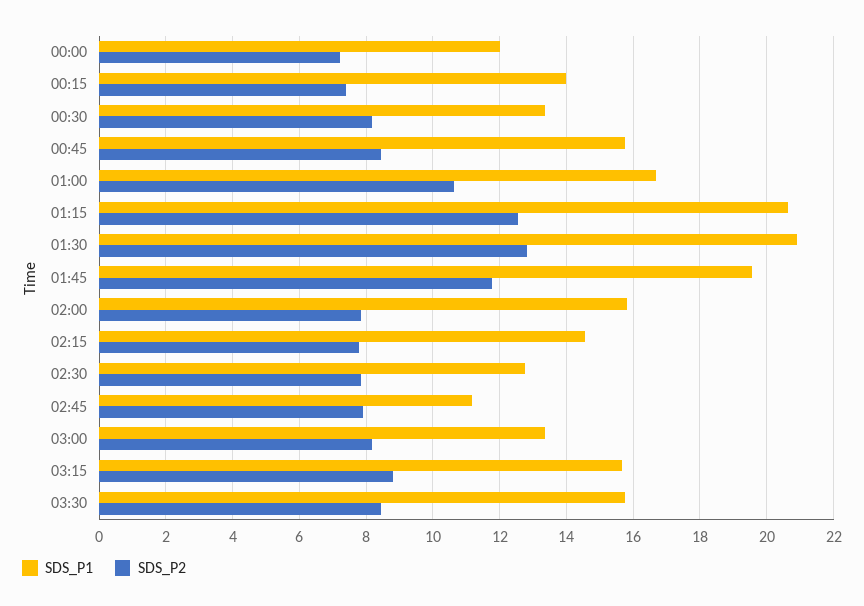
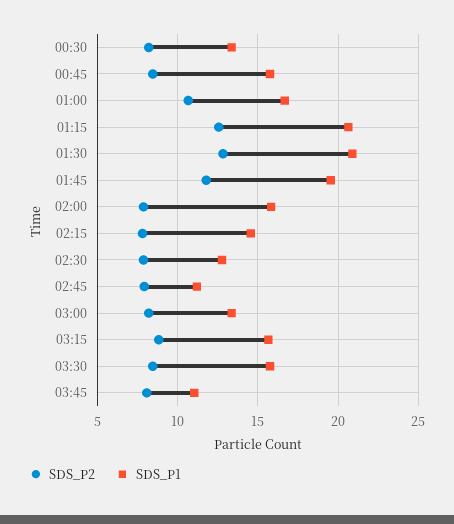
SDS_P1, 00:00: 12 -> none
SDS_P2, 00:00: 7.2 -> none
SDS_P1, 00:15: 14 -> none
SDS_P2, 00:15: 7.4 -> none
SDS_P2, 03:45: none -> 8
SDS_P1, 03:45: none -> 11

